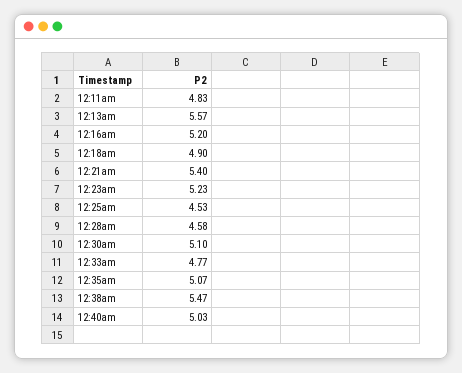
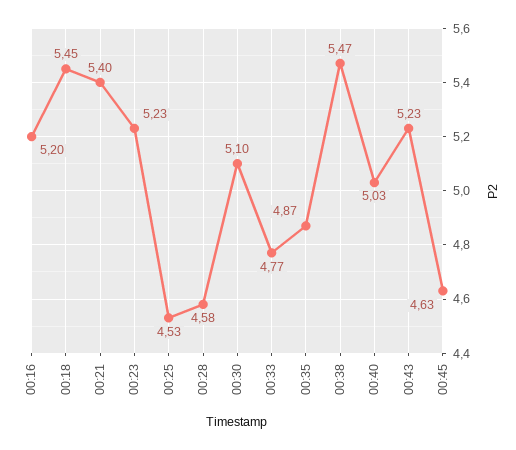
12:11am: 4.83 -> none
12:13am: 5.57 -> none
12:18am: 4.9 -> 5.45
12:35am: 5.07 -> 4.87
00:43: none -> 5.23
00:45: none -> 4.63

